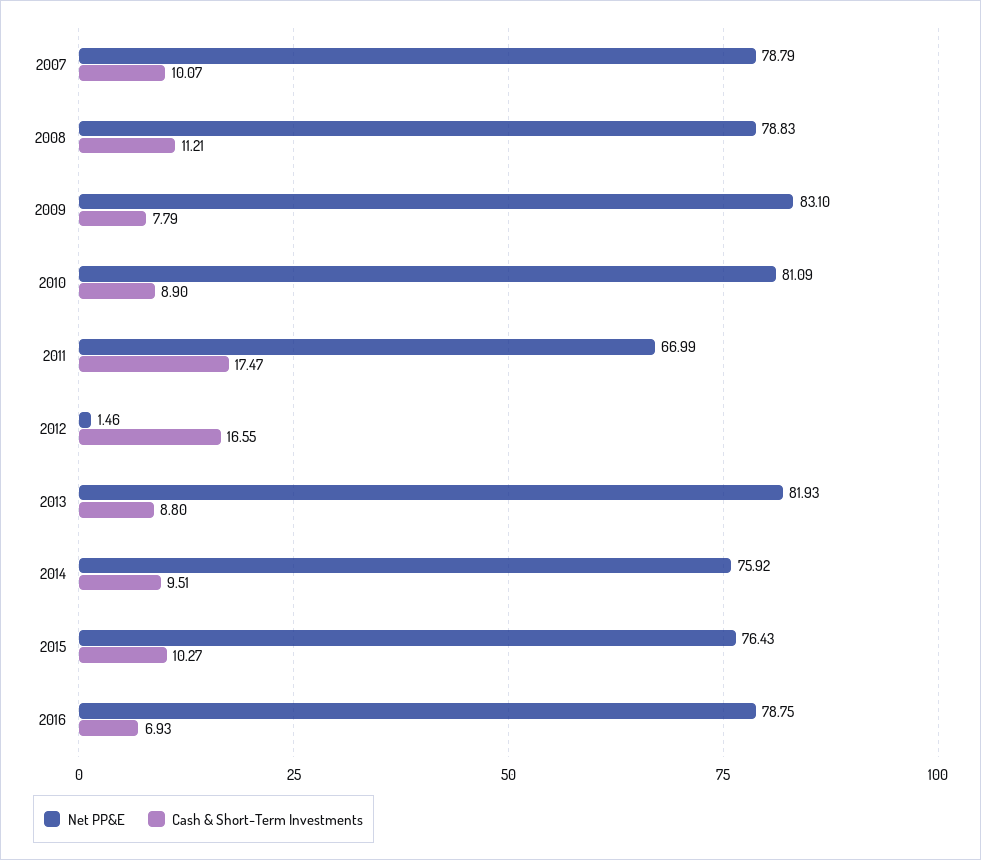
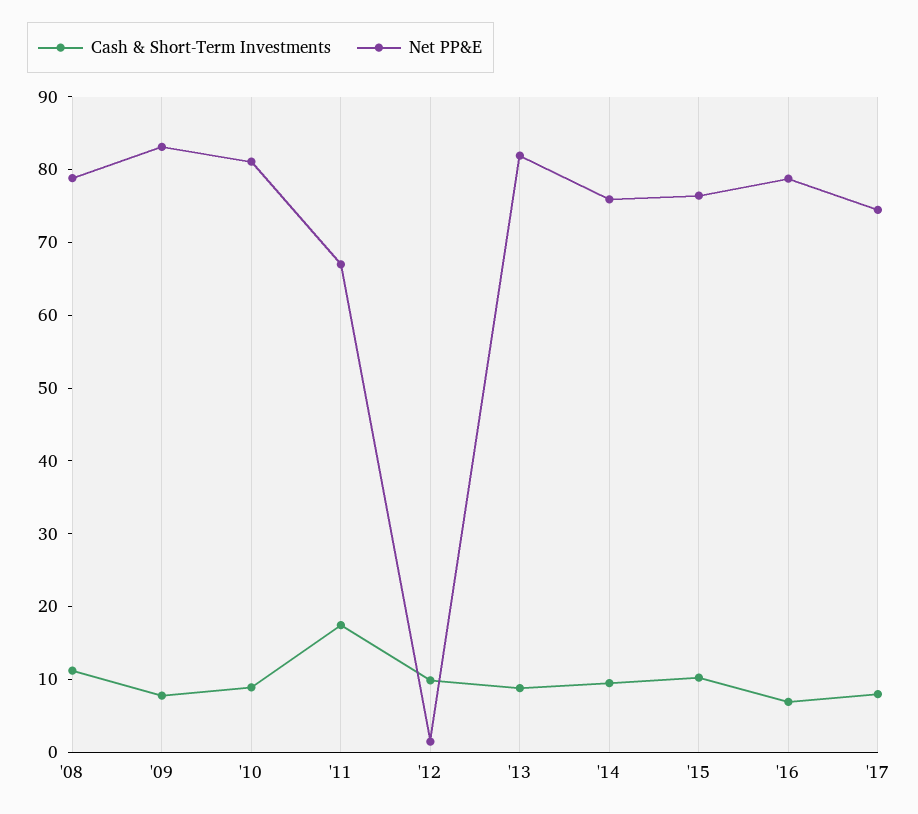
Net PP&E, 2007: 78.79 -> none
Cash & Short-Term Investments, 2007: 10.07 -> none
Cash & Short-Term Investments, 2012: 16.55 -> 10
Cash & Short-Term Investments, '17: none -> 8
Net PP&E, '17: none -> 74

